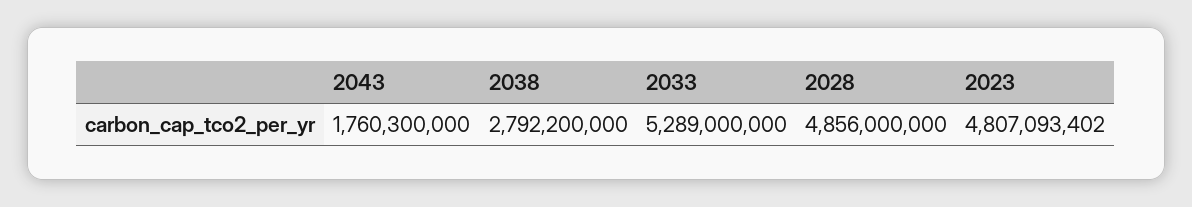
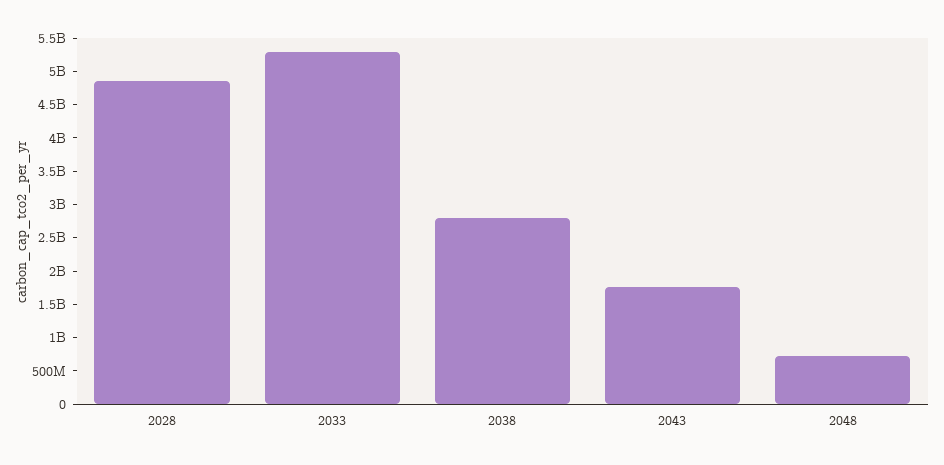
2023: 4807093402 -> none
2048: none -> 750000000

